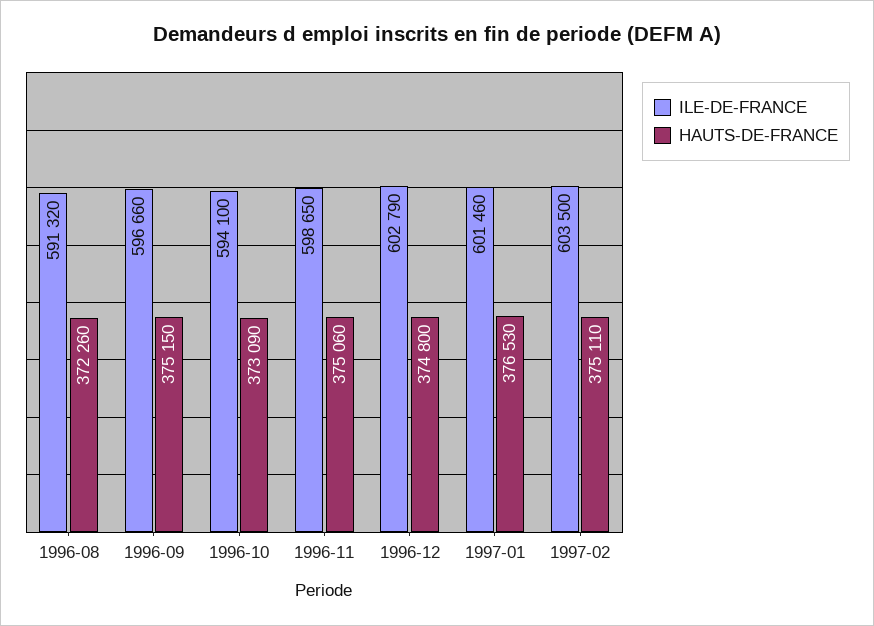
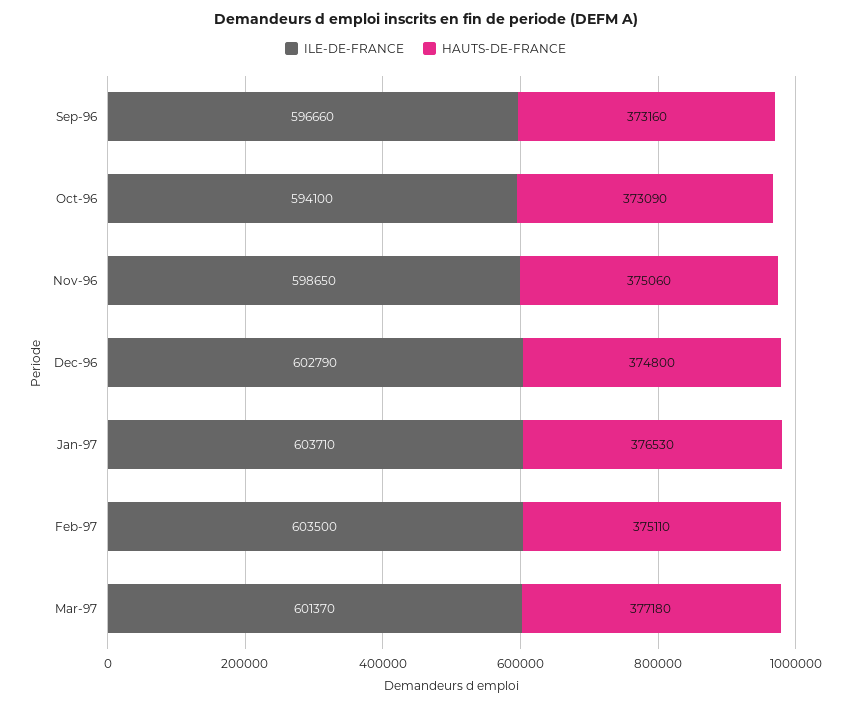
ILE-DE-FRANCE, 1996-08: 591320 -> none
HAUTS-DE-FRANCE, 1996-08: 372260 -> none
HAUTS-DE-FRANCE, 1996-09: 375150 -> 373160
ILE-DE-FRANCE, 1997-01: 601460 -> 603710
ILE-DE-FRANCE, Mar-97: none -> 601370
HAUTS-DE-FRANCE, Mar-97: none -> 377180

